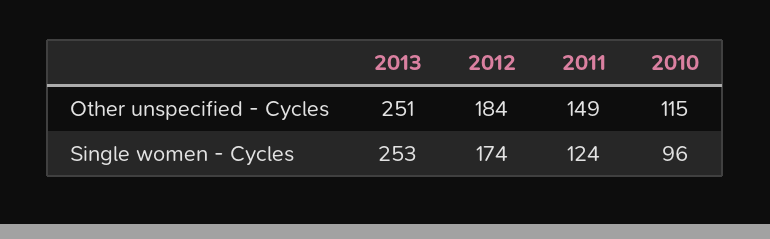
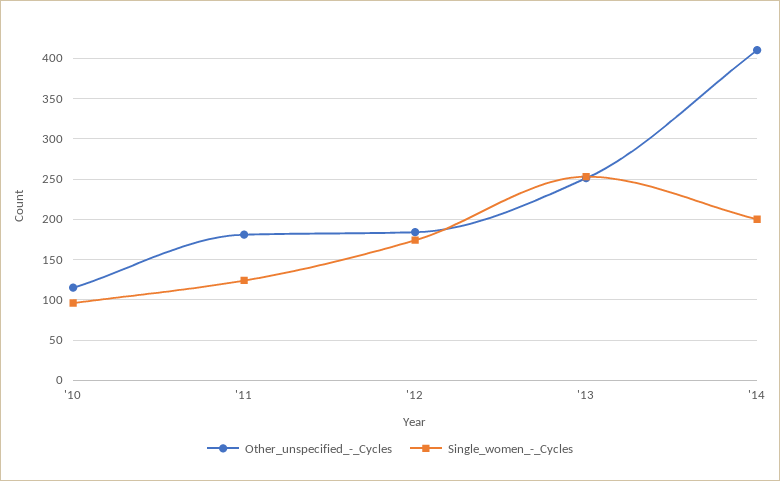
Other unspecified - Cycles, 2011: 149 -> 180
Other unspecified - Cycles, '14: none -> 410
Single women - Cycles, '14: none -> 200

